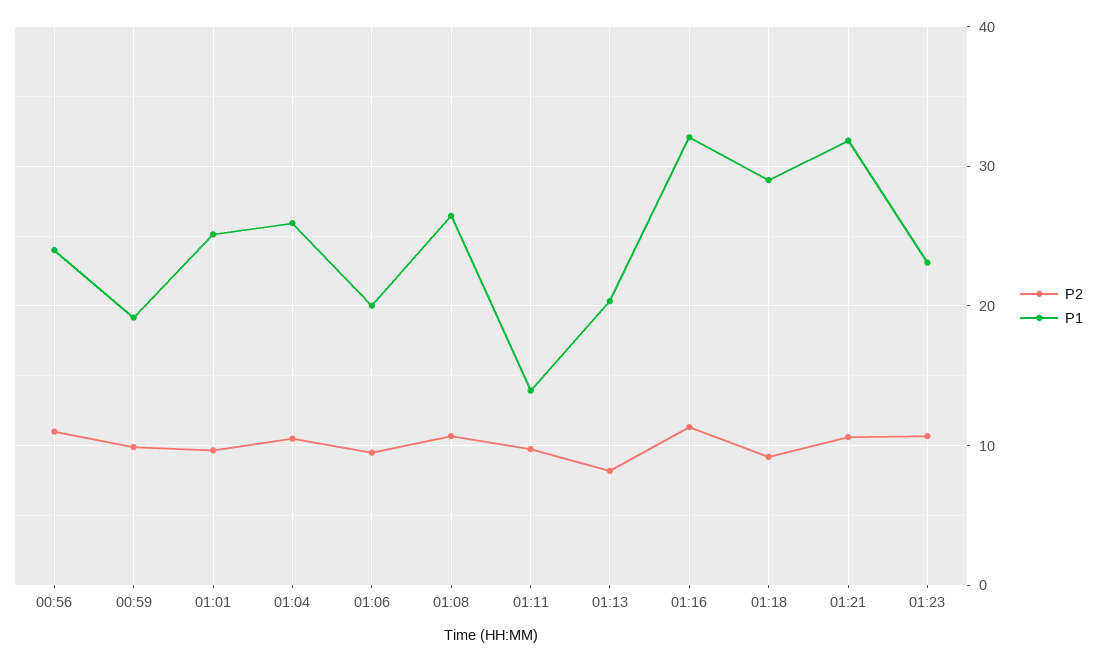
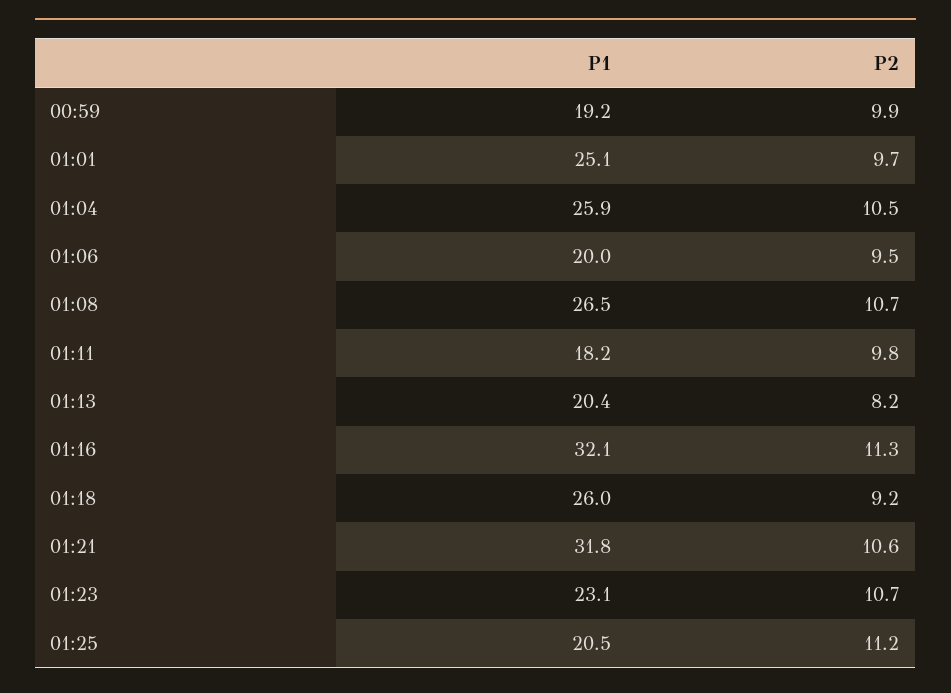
P2, 00:56: 11 -> none
P1, 00:56: 24 -> none
P1, 01:11: 14 -> 18.2
P1, 01:18: 29 -> 26
P1, 01:25: none -> 20.5
P2, 01:25: none -> 11.2

